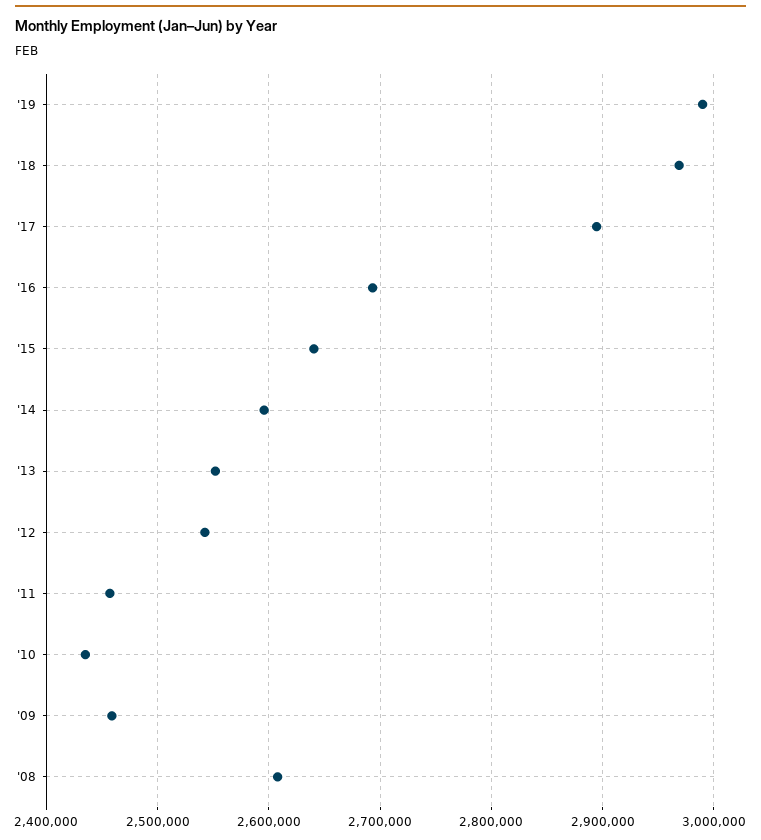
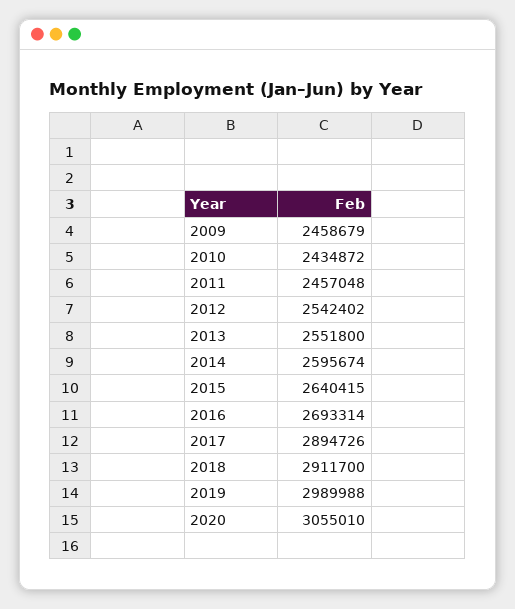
'18: 2970000 -> 2911700
'08: 2610000 -> none
2020: none -> 3055010

